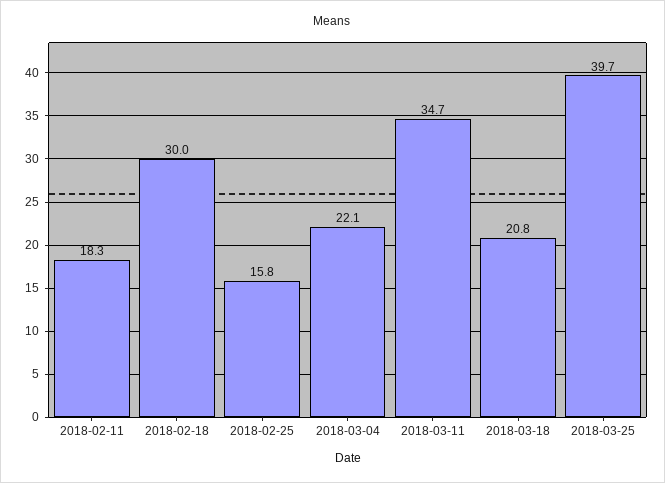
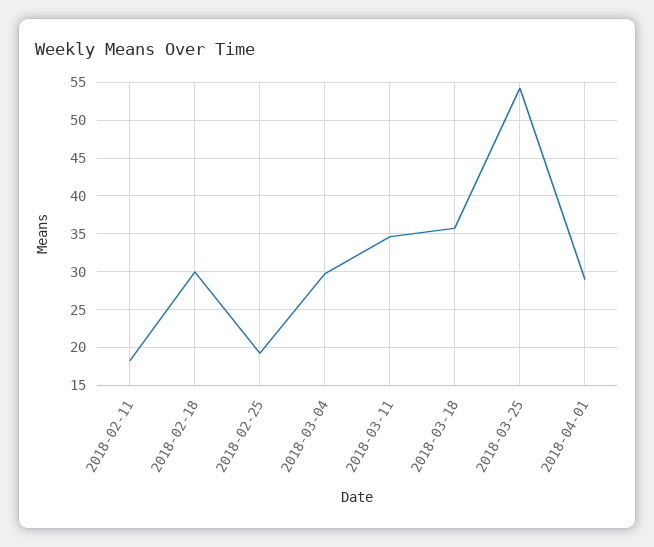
2018-02-25: 15.8 -> 19
2018-03-04: 22.1 -> 30
2018-03-18: 20.8 -> 36
2018-03-25: 39.7 -> 54
2018-04-01: none -> 29

